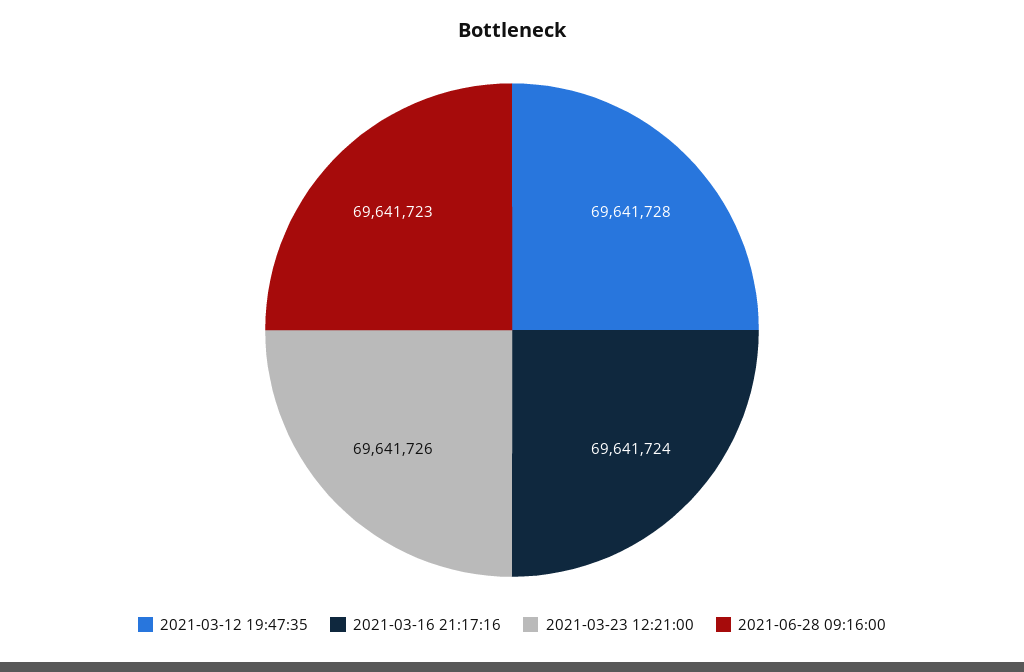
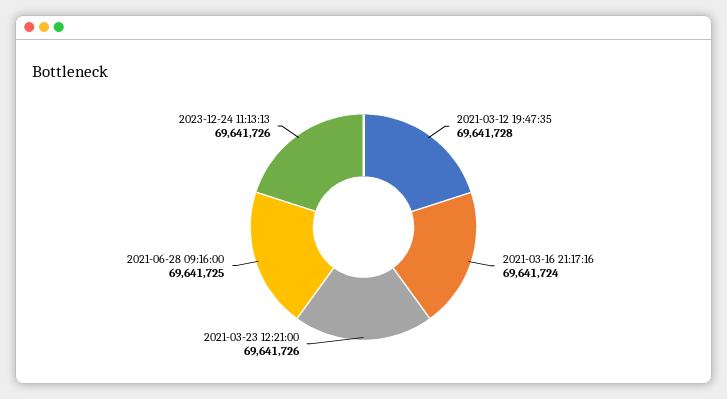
2021-06-28 09:16:00: 69641723 -> 69641725
2023-12-24 11:13:13: none -> 69641726

